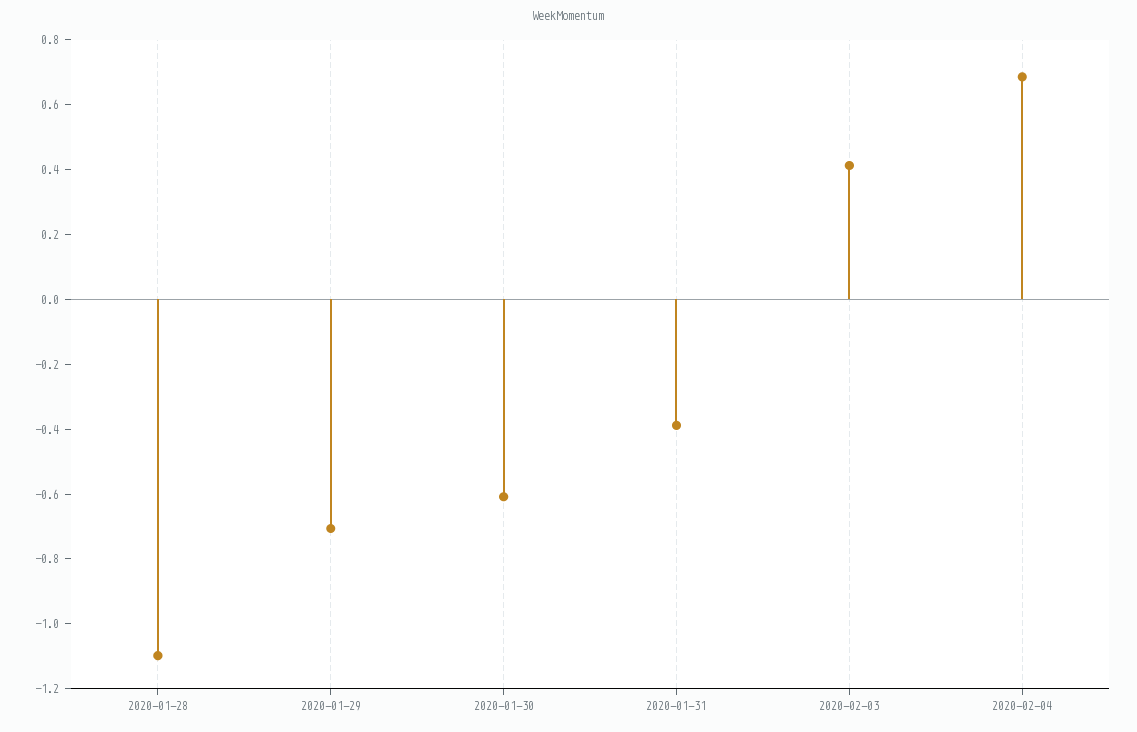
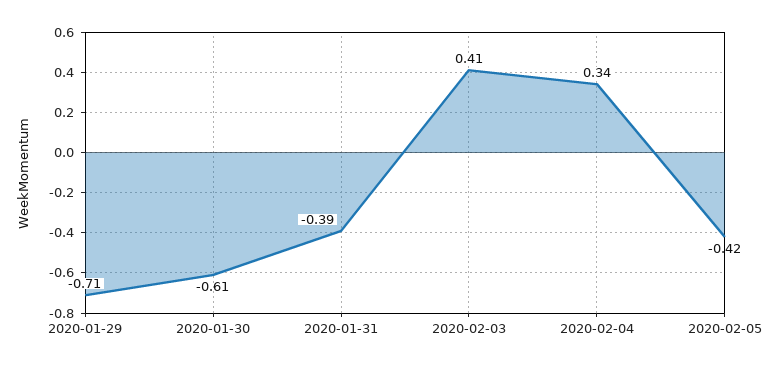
2020-01-28: -1.1 -> none
2020-02-04: 0.7 -> 0.34
2020-02-05: none -> -0.42

